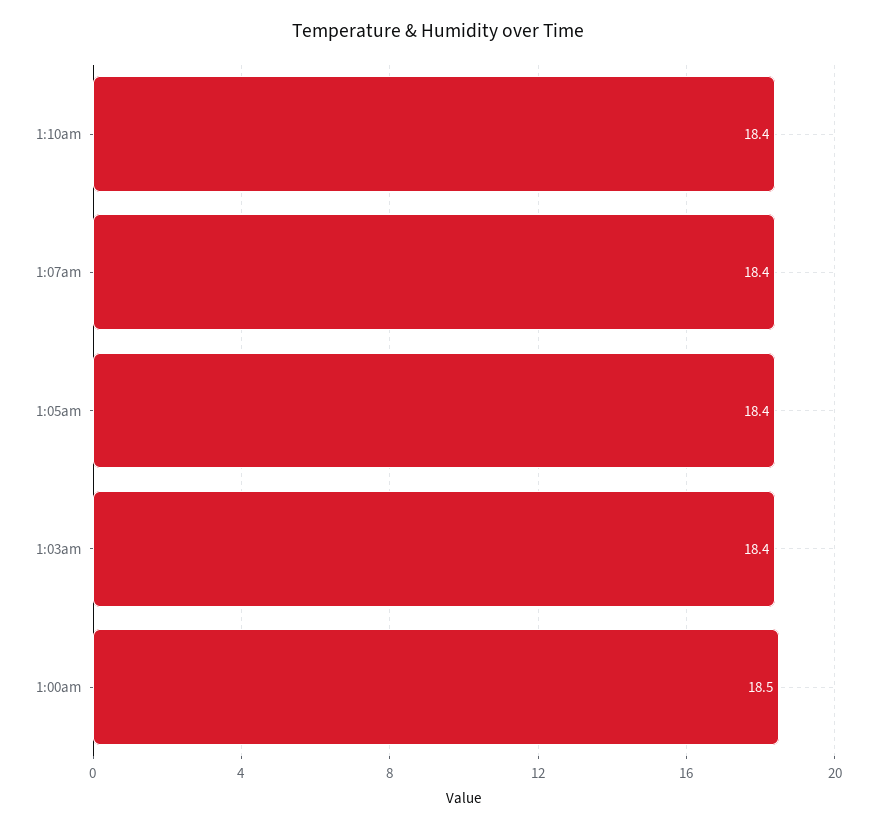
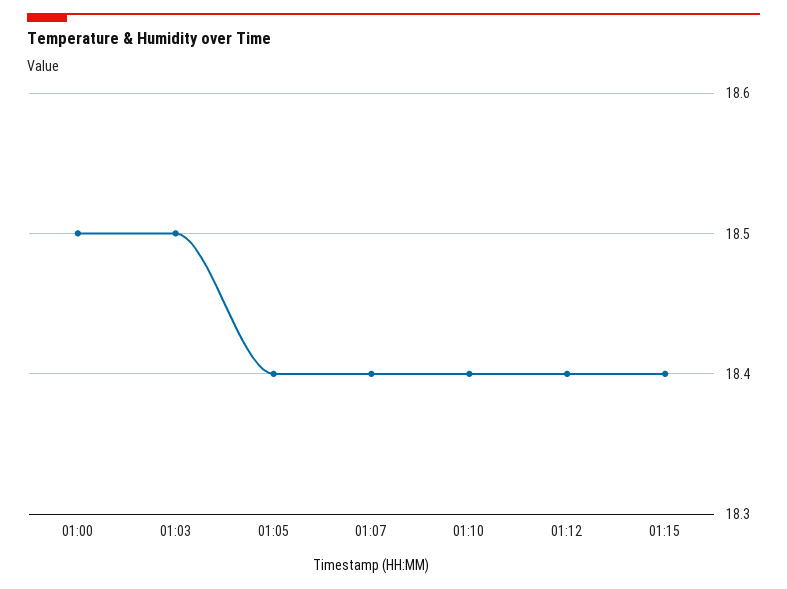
1:03am: 18.4 -> 18.5
01:12: none -> 18.4
01:15: none -> 18.4

